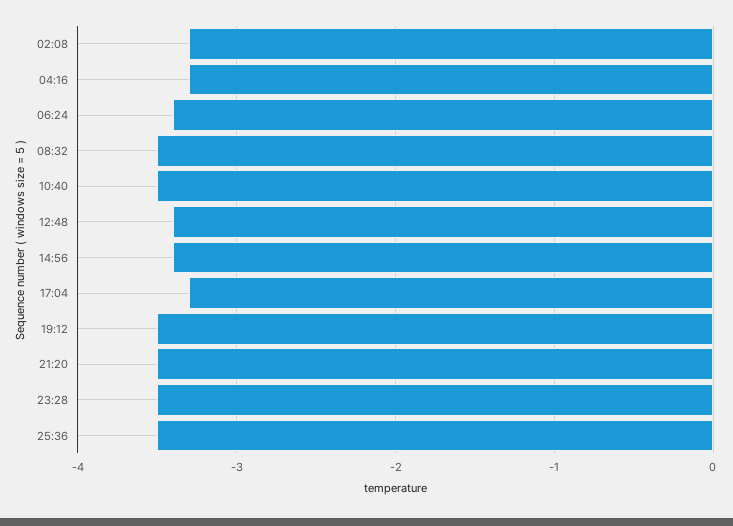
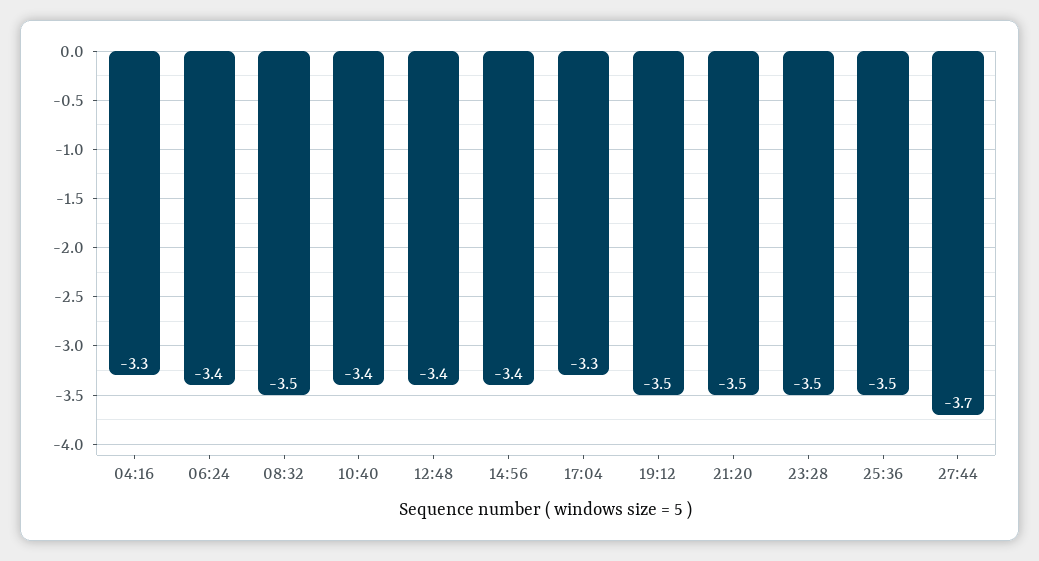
02:08: -3.3 -> none
10:40: -3.5 -> -3.4
27:44: none -> -3.7

